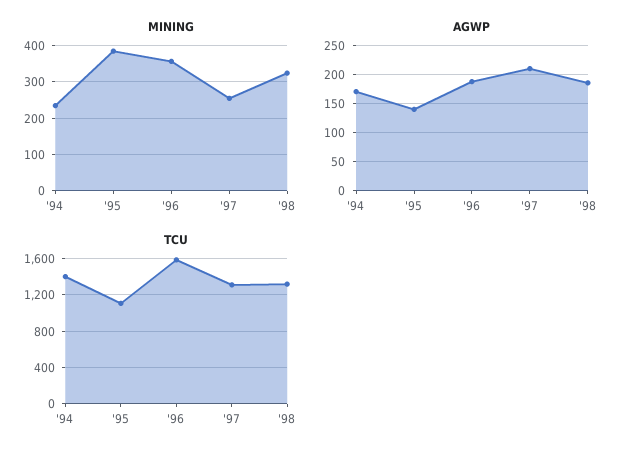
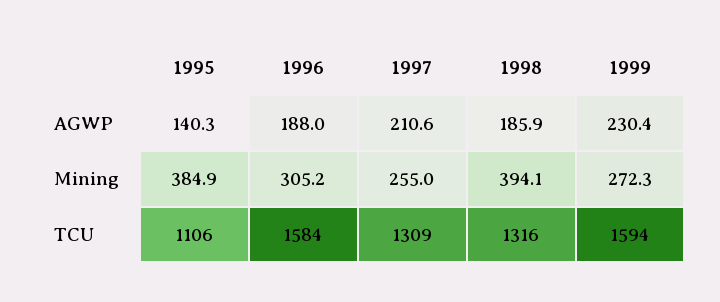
MINING, '94: 240 -> none
MINING, '96: 360 -> 305.2
MINING, '98: 320 -> 394.1
AGWP, '94: 175 -> none
TCU, '94: 1400 -> none
AGWP, 1999: none -> 230.4
MINING, 1999: none -> 272.3
TCU, 1999: none -> 1594

